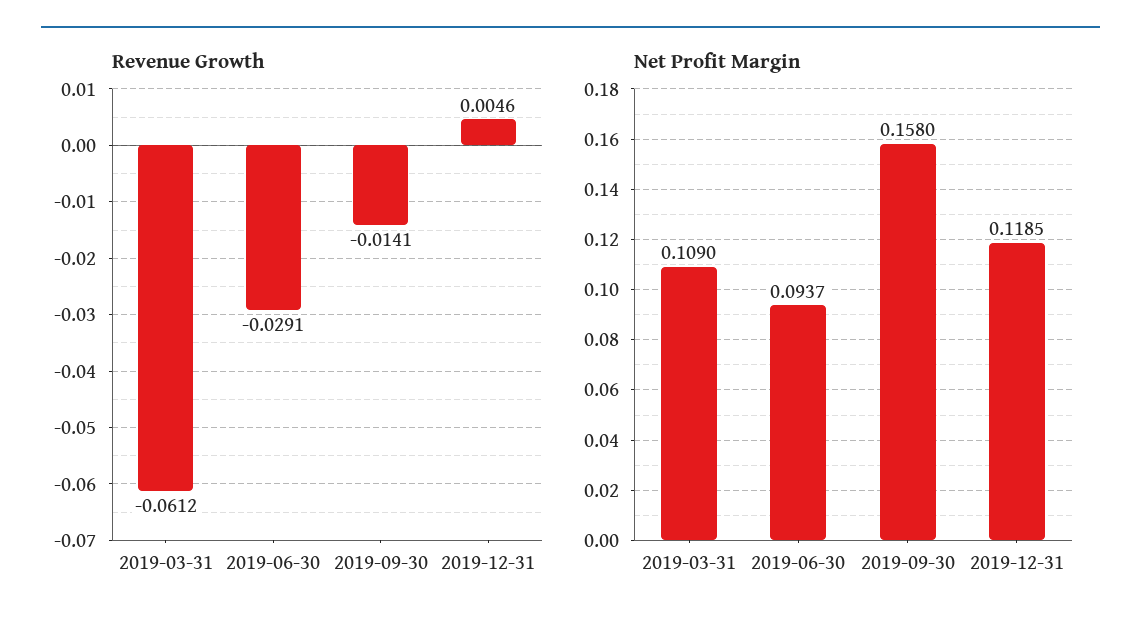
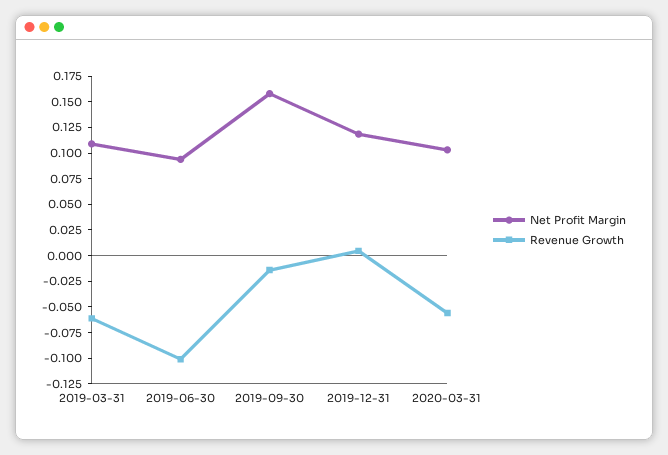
Revenue Growth, 2019-06-30: -0.0291 -> -0.1
Net Profit Margin, 2020-03-31: none -> 0.1
Revenue Growth, 2020-03-31: none -> -0.05

